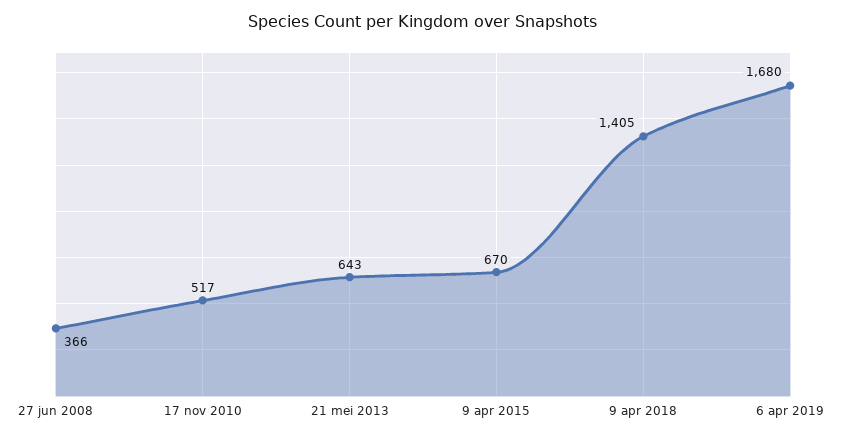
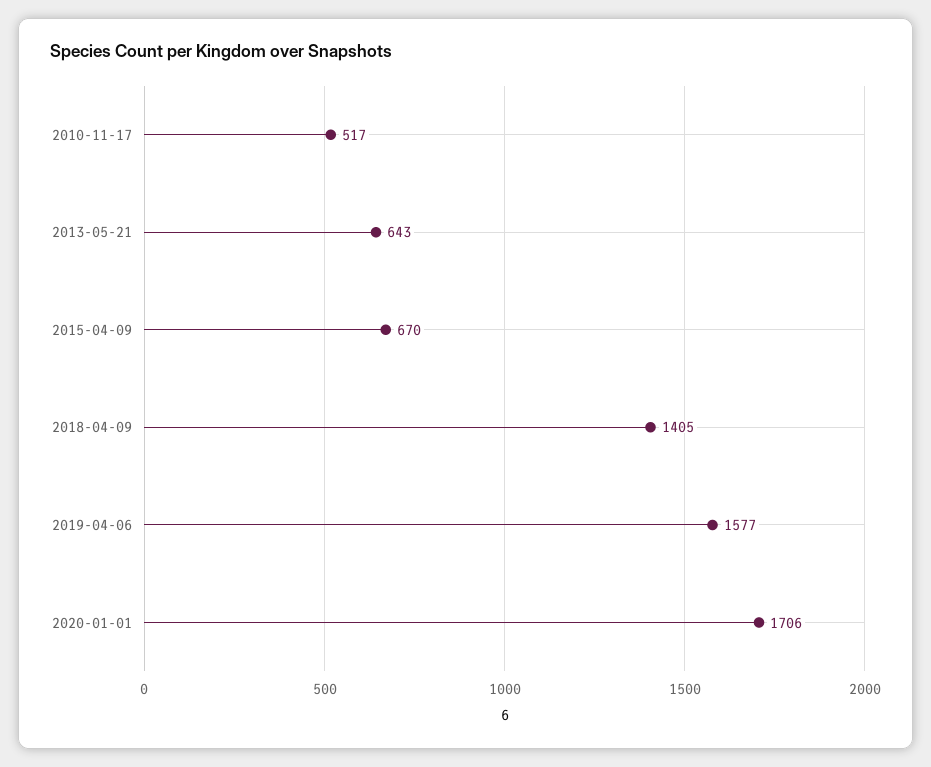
27 jun 2008: 366 -> none
6 apr 2019: 1680 -> 1577
2020-01-01: none -> 1706

